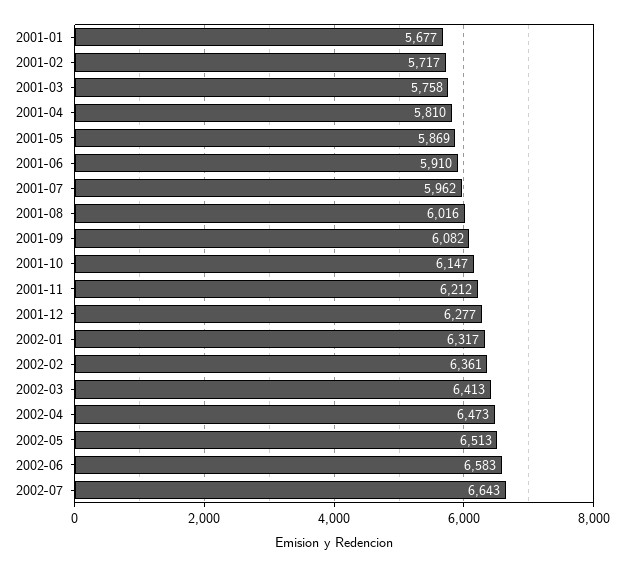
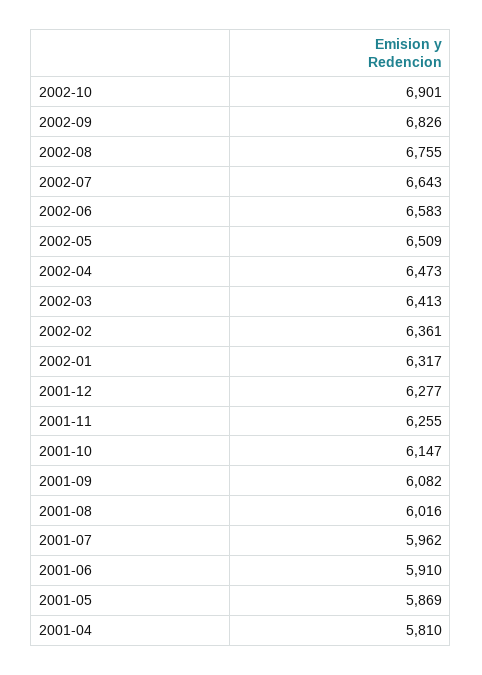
2001-01: 5677 -> none
2001-02: 5717 -> none
2001-03: 5758 -> none
2001-11: 6212 -> 6255
2002-05: 6513 -> 6509
2002-10: none -> 6901
2002-09: none -> 6826
2002-08: none -> 6755

